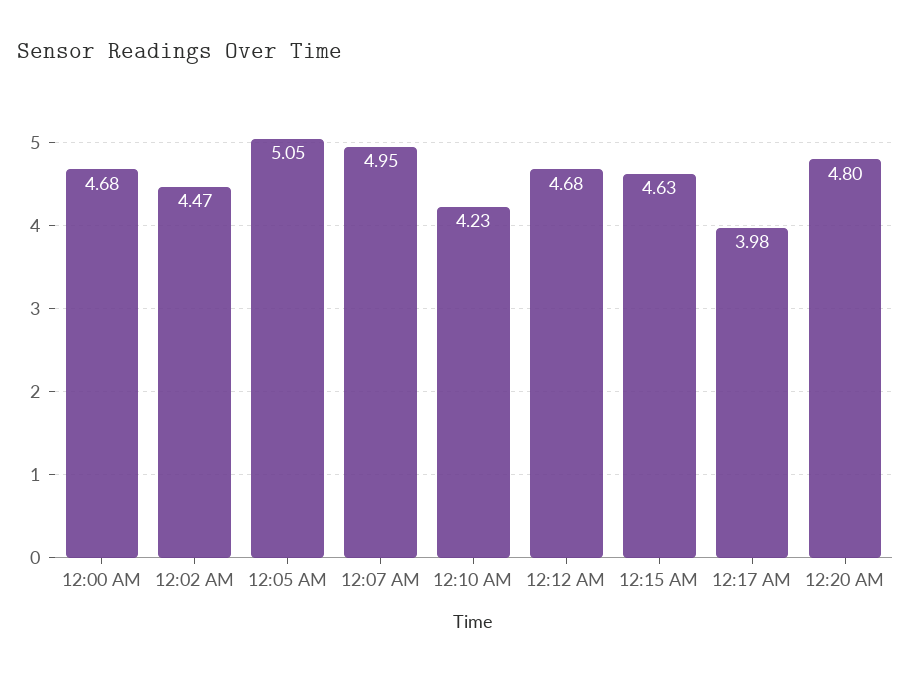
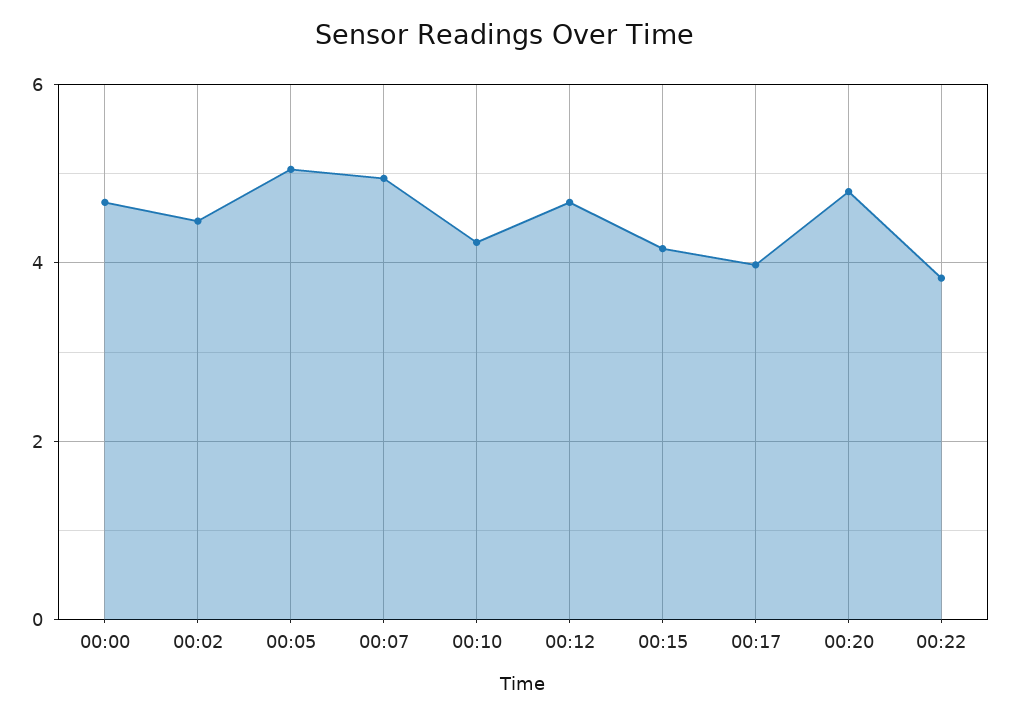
12:15 AM: 4.63 -> 4.2
00:22: none -> 3.8

